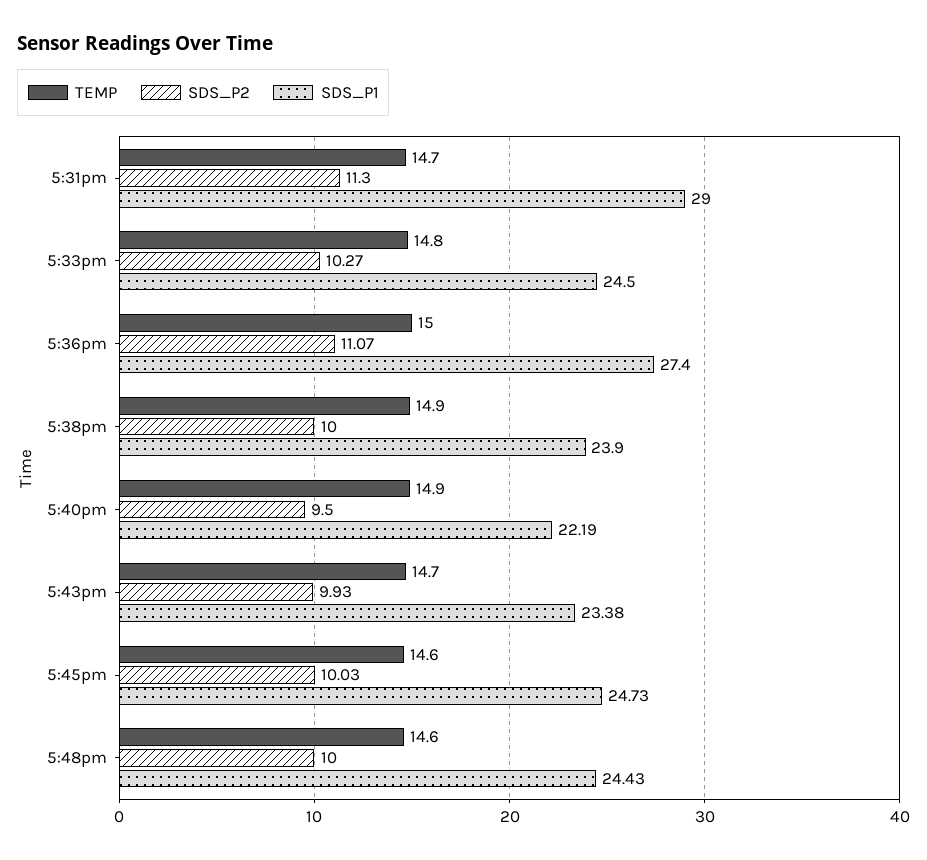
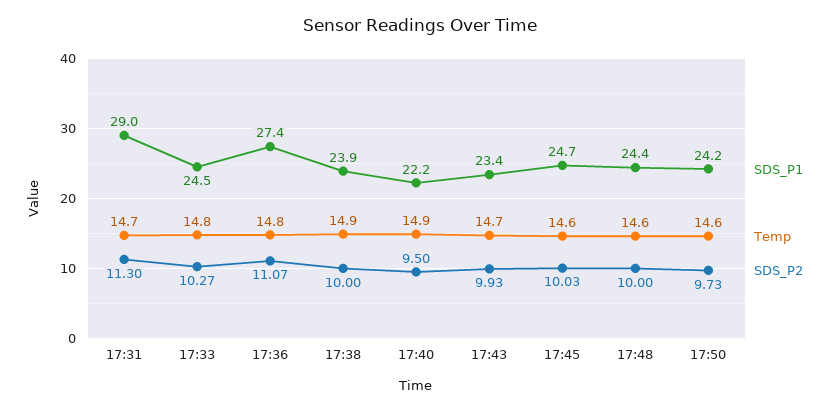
TEMP, 5:36pm: 15 -> 14.8
SDS_P1, 17:50: none -> 24.2
TEMP, 17:50: none -> 14.6
SDS_P2, 17:50: none -> 9.73

